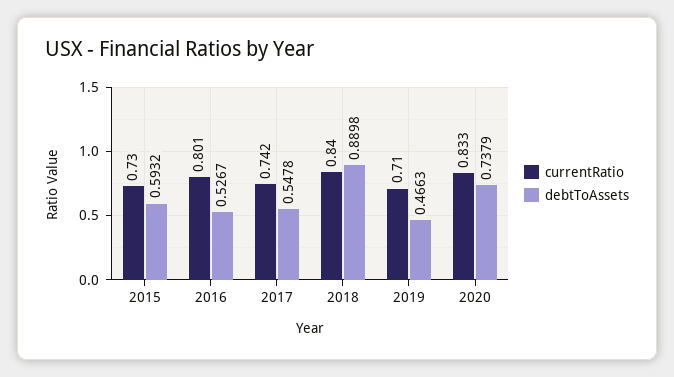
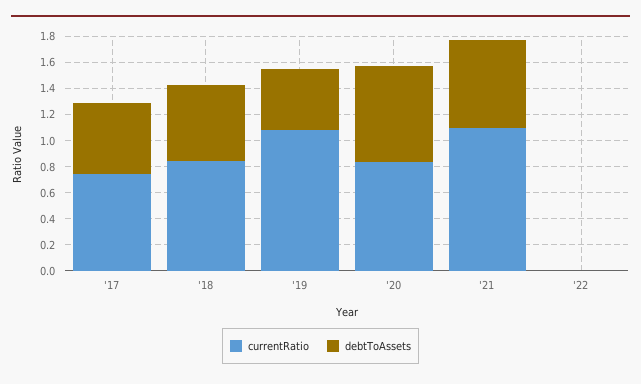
currentRatio, 2015: 0.73 -> none
debtToAssets, 2015: 0.5932 -> none
currentRatio, 2016: 0.801 -> none
debtToAssets, 2016: 0.5267 -> none
debtToAssets, 2018: 0.8898 -> 0.6
currentRatio, 2019: 0.71 -> 1.1
currentRatio, '21: none -> 1.1
debtToAssets, '21: none -> 0.7
currentRatio, '22: none -> 0
debtToAssets, '22: none -> 0

